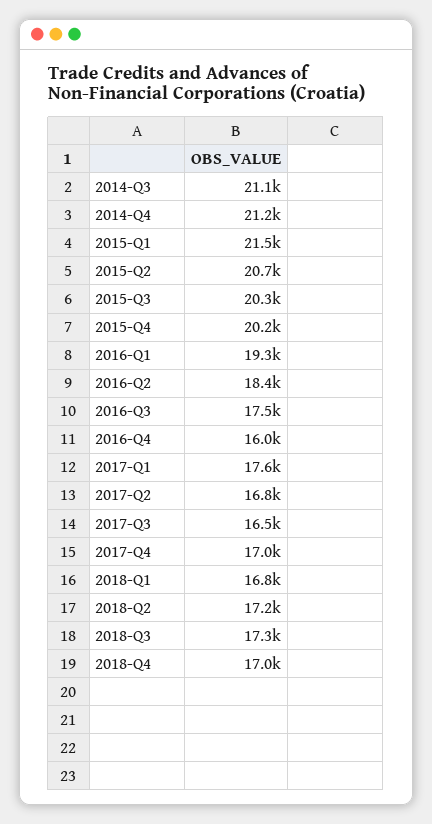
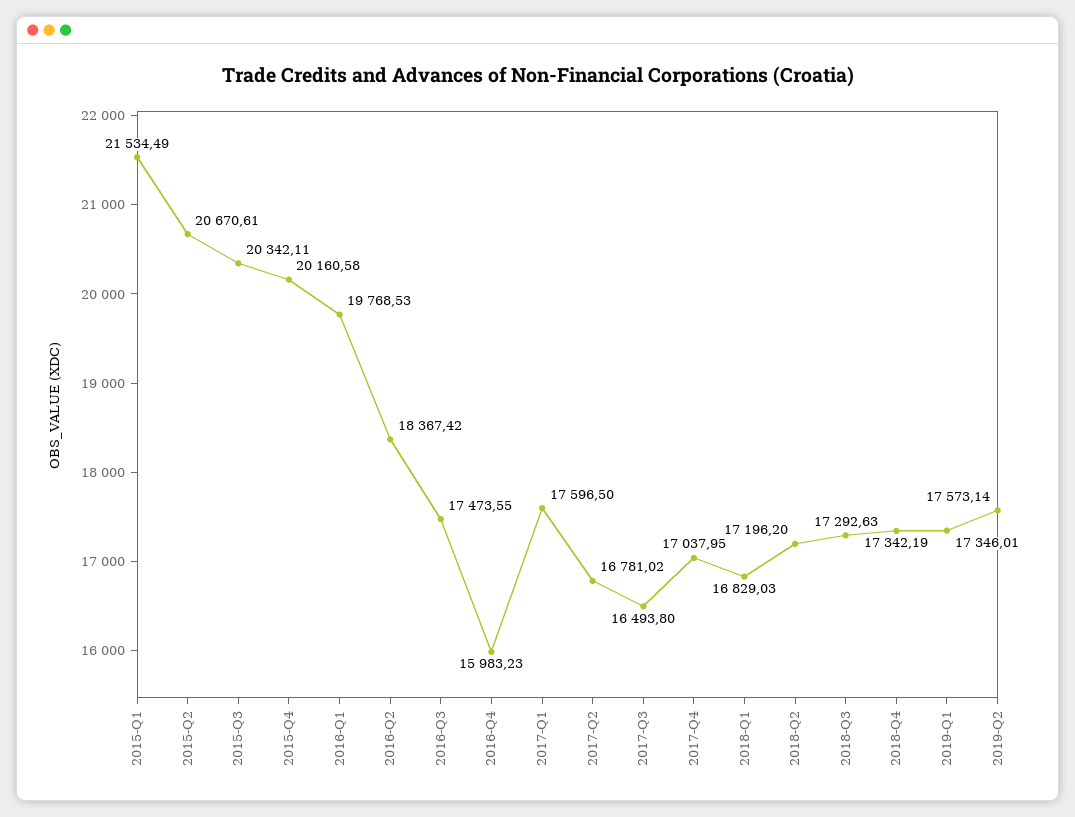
2014-Q3: 21100 -> none
2014-Q4: 21200 -> none
2016-Q1: 19300 -> 19768.53
2018-Q4: 17000 -> 17342.19
2019-Q1: none -> 17346.01
2019-Q2: none -> 17573.14

